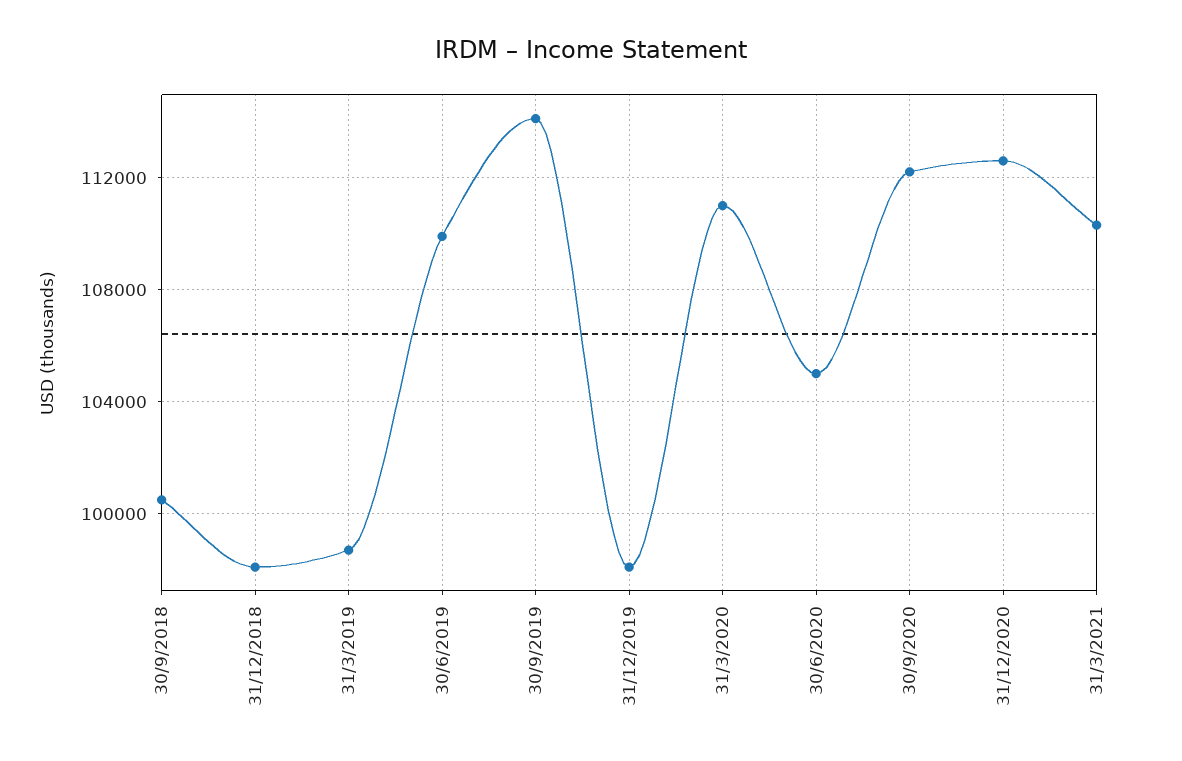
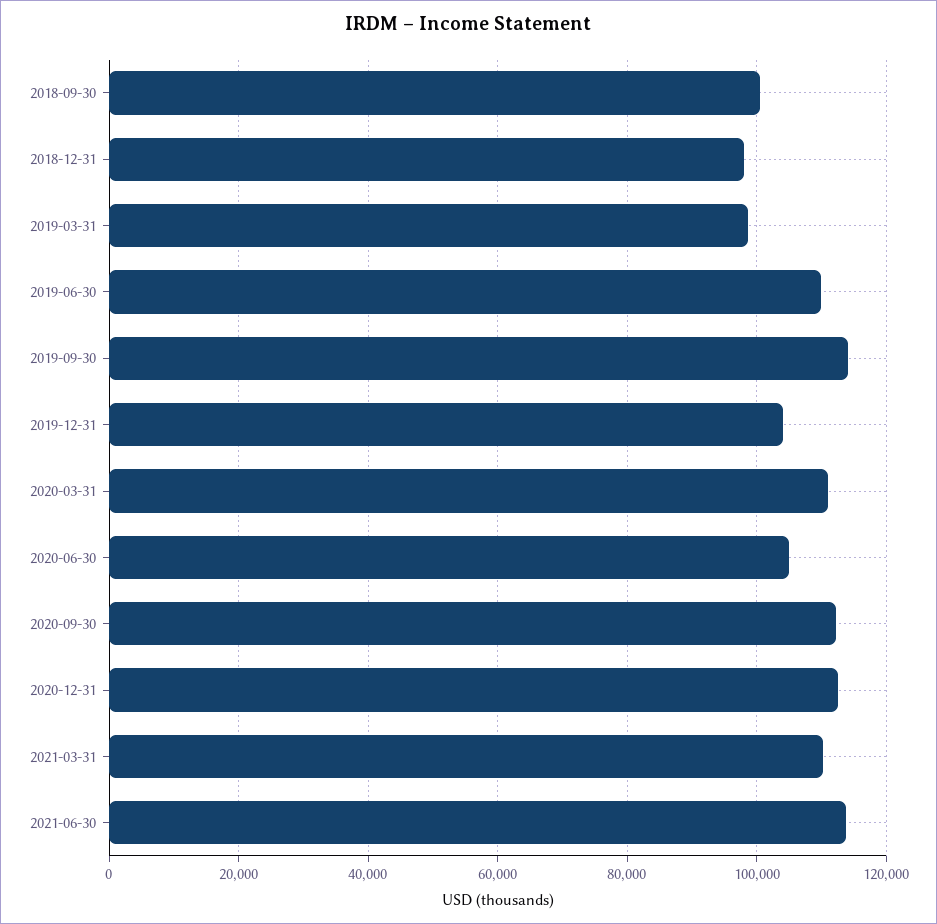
31/12/2019: 98000 -> 104000
2021-06-30: none -> 114000

